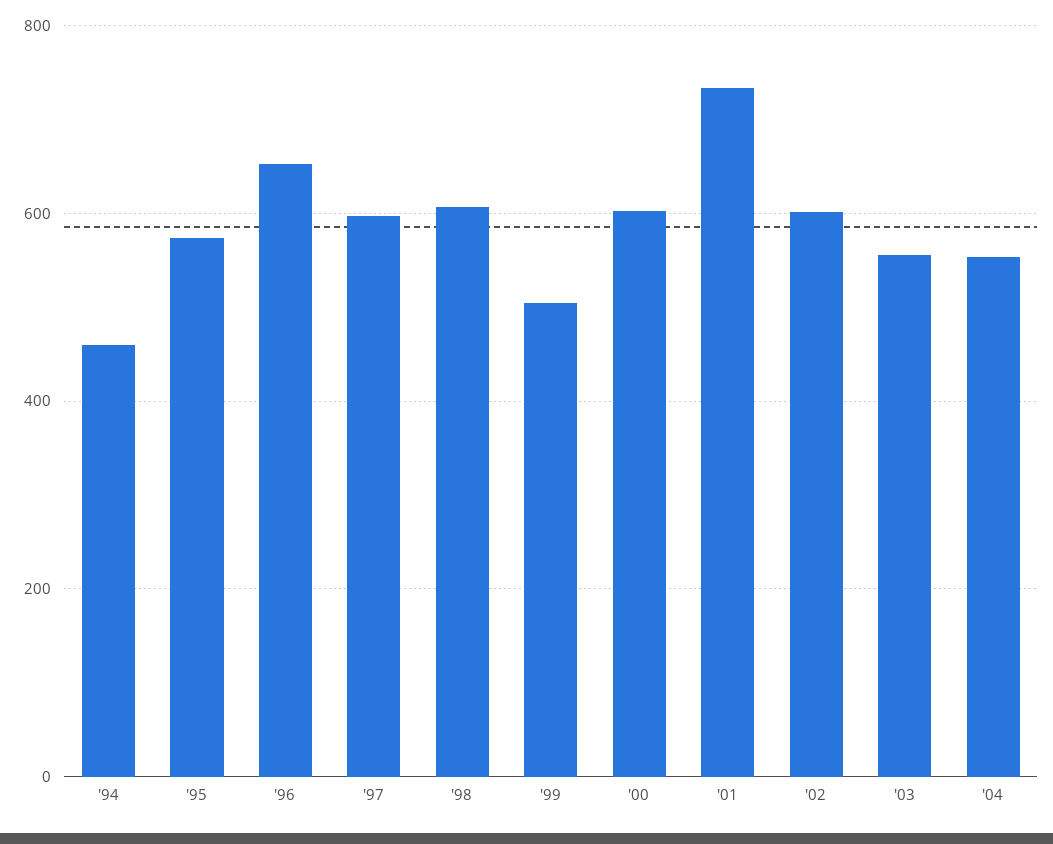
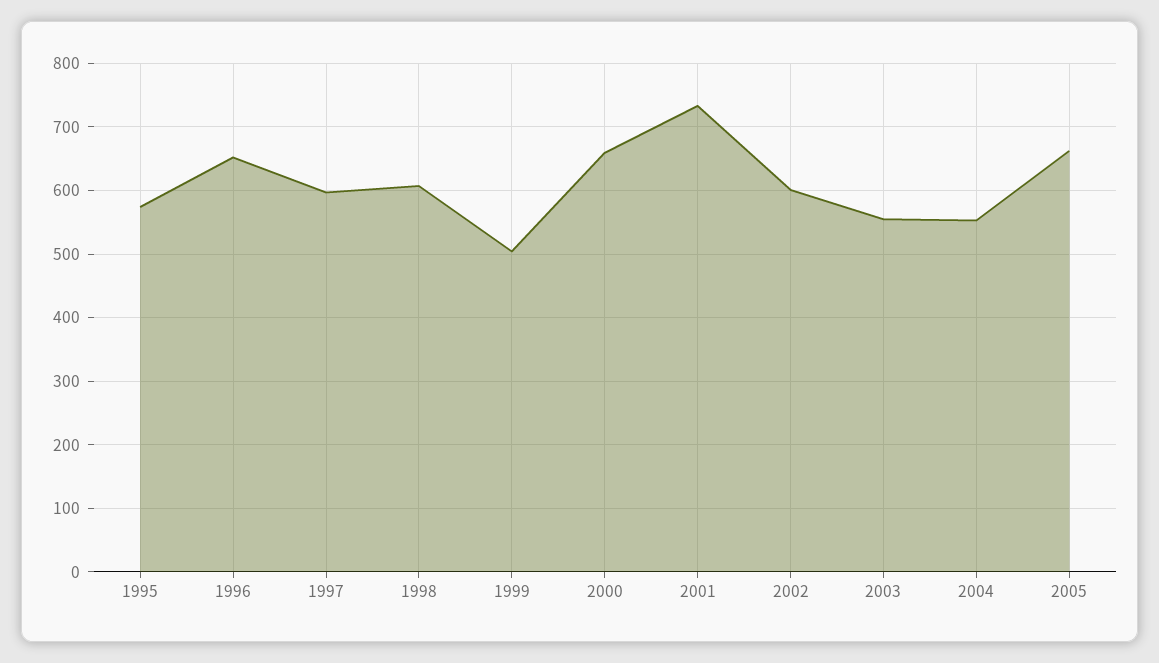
'94: 460 -> none
'00: 600 -> 660
2005: none -> 660

